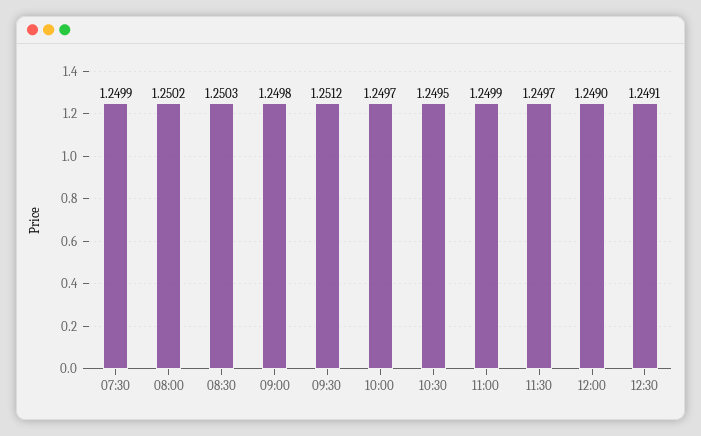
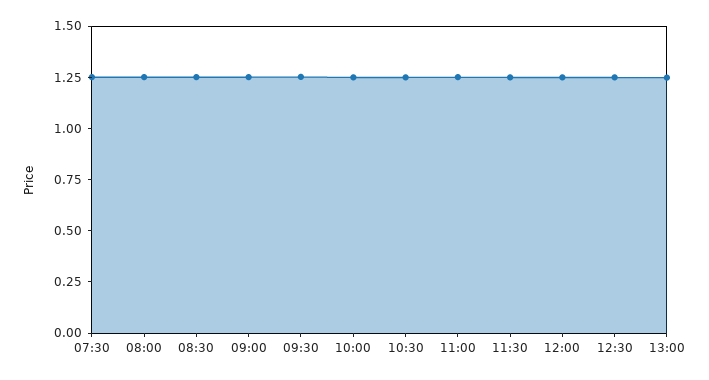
13:00: none -> 1.25

